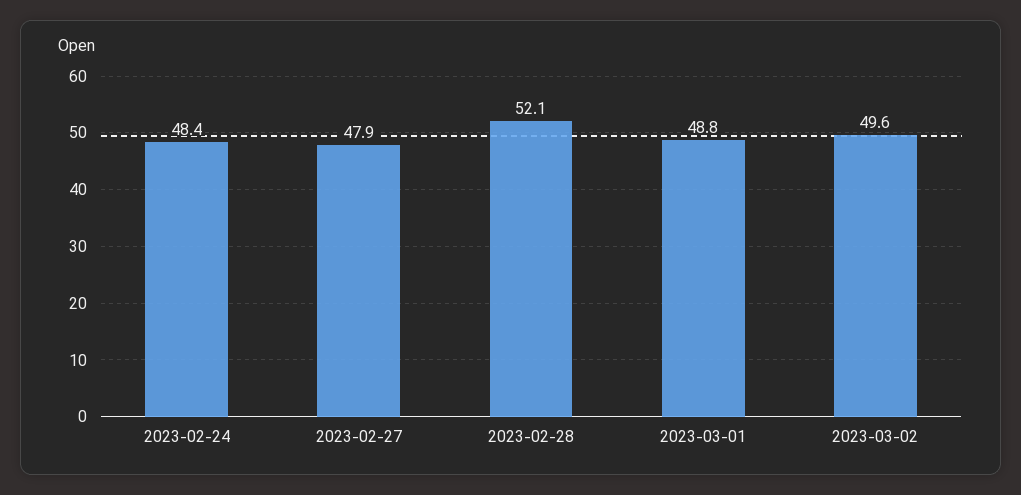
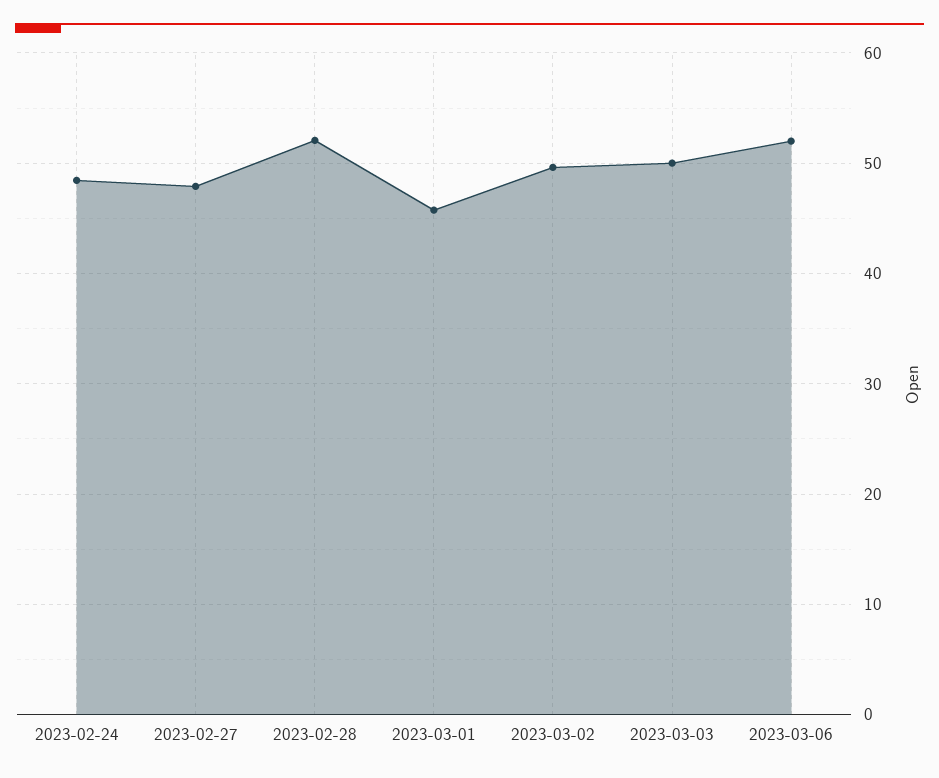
2023-03-01: 48.8 -> 46
2023-03-03: none -> 50
2023-03-06: none -> 52

